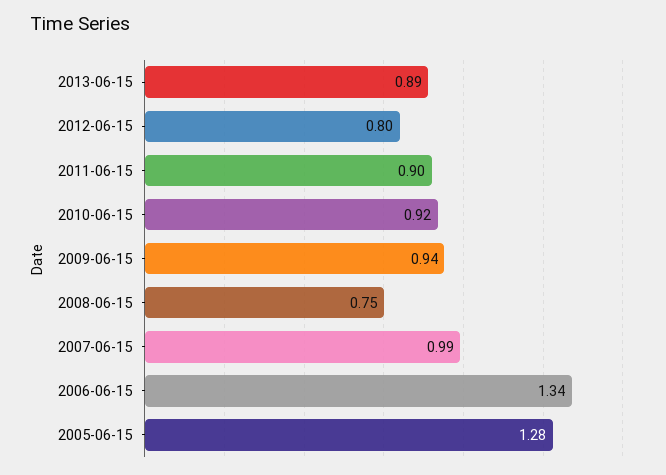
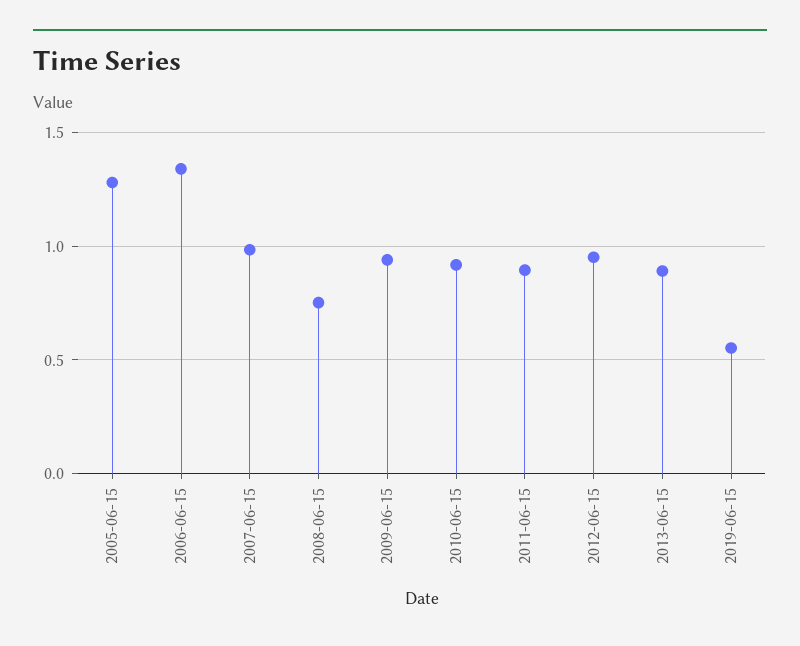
2012-06-15: 0.8 -> 0.95
2019-06-15: none -> 0.55

